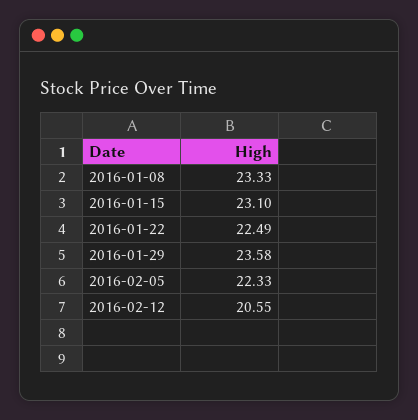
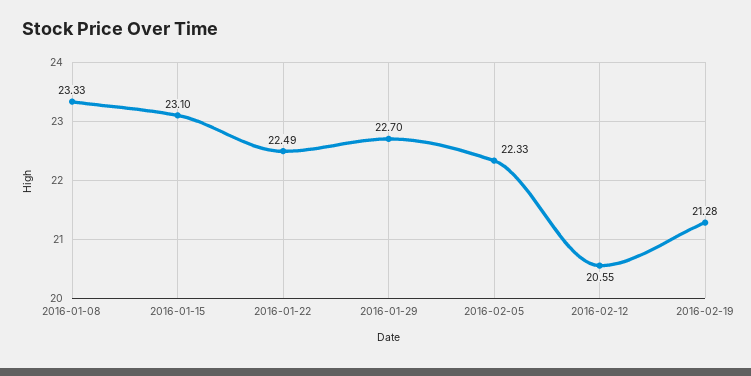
2016-01-29: 23.58 -> 22.7
2016-02-19: none -> 21.28

